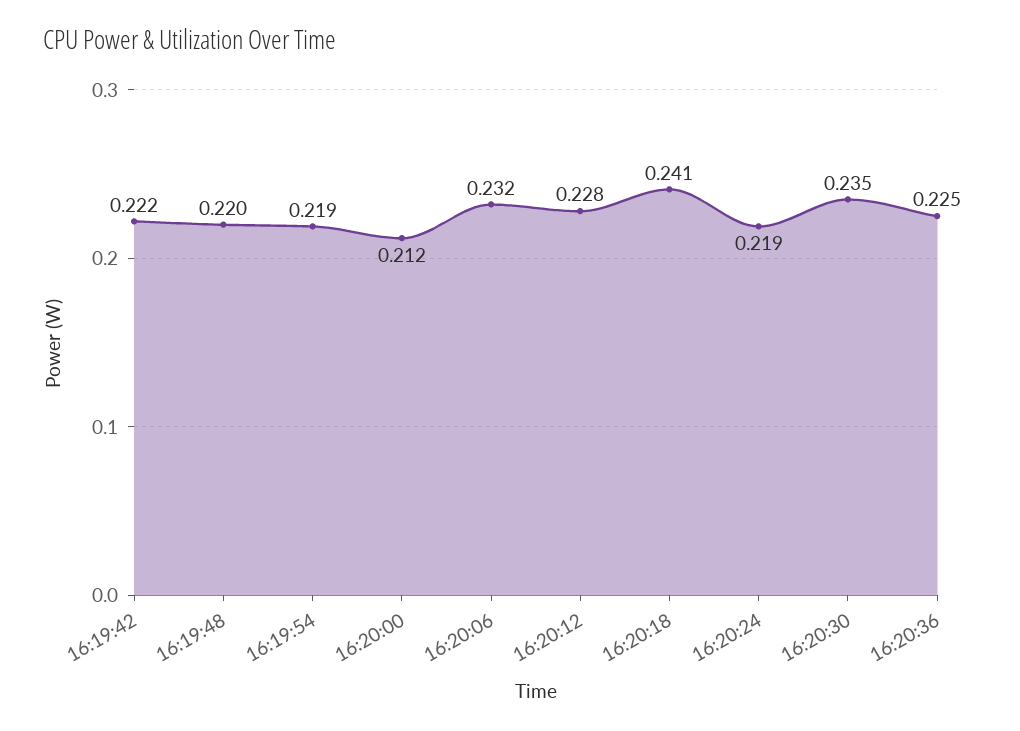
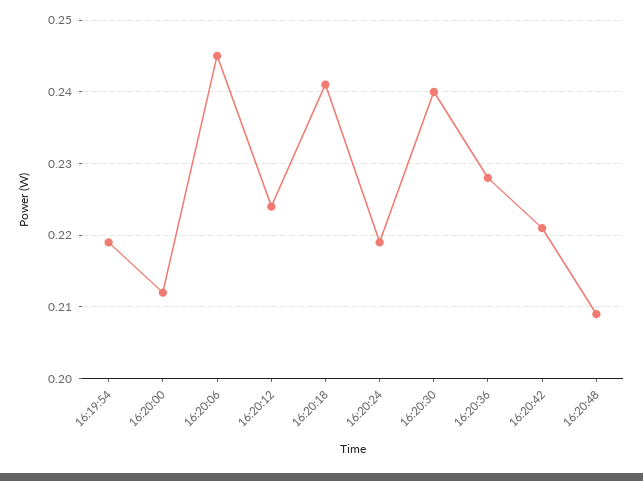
16:19:42: 0.222 -> none
16:19:48: 0.22 -> none
16:20:06: 0.232 -> 0.245
16:20:12: 0.228 -> 0.224
16:20:30: 0.235 -> 0.24
16:20:36: 0.225 -> 0.228
16:20:42: none -> 0.221
16:20:48: none -> 0.209

